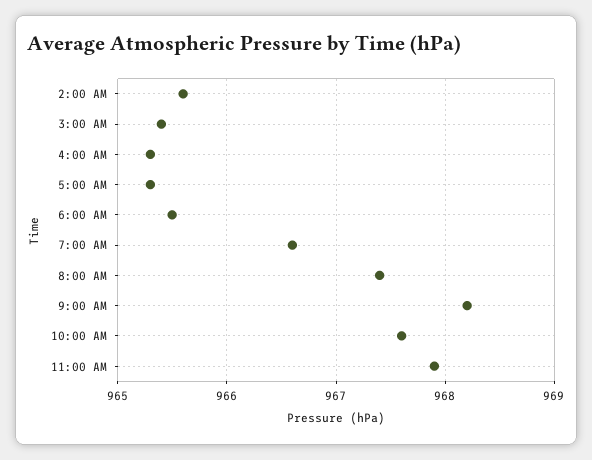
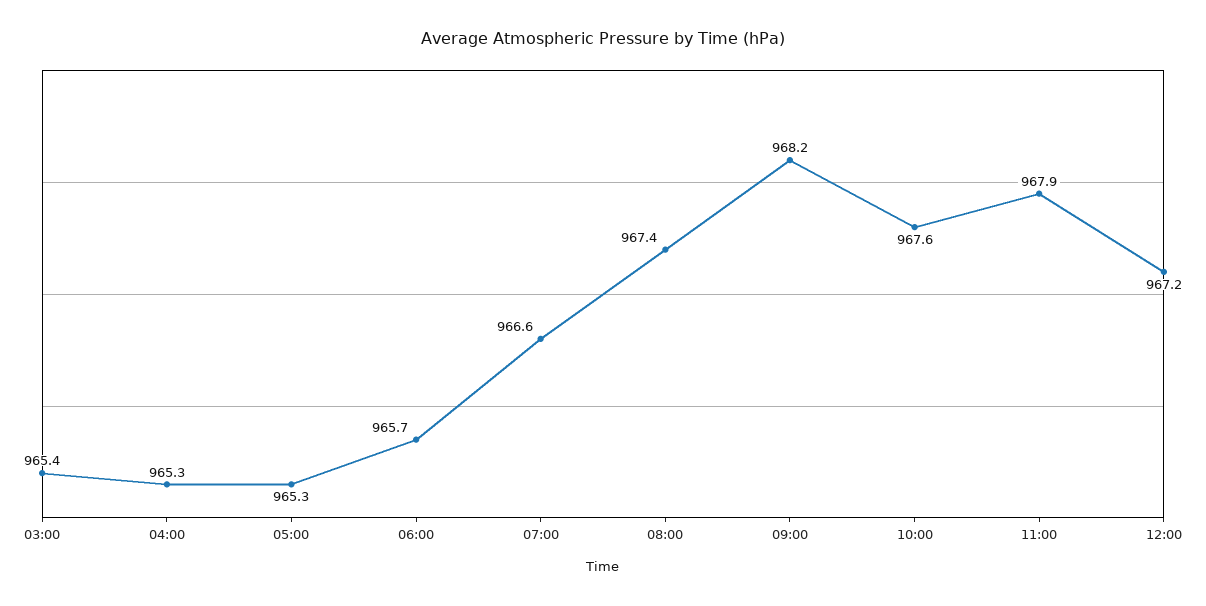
2:00 AM: 965.6 -> none
6:00 AM: 965.5 -> 965.7
12:00: none -> 967.2

